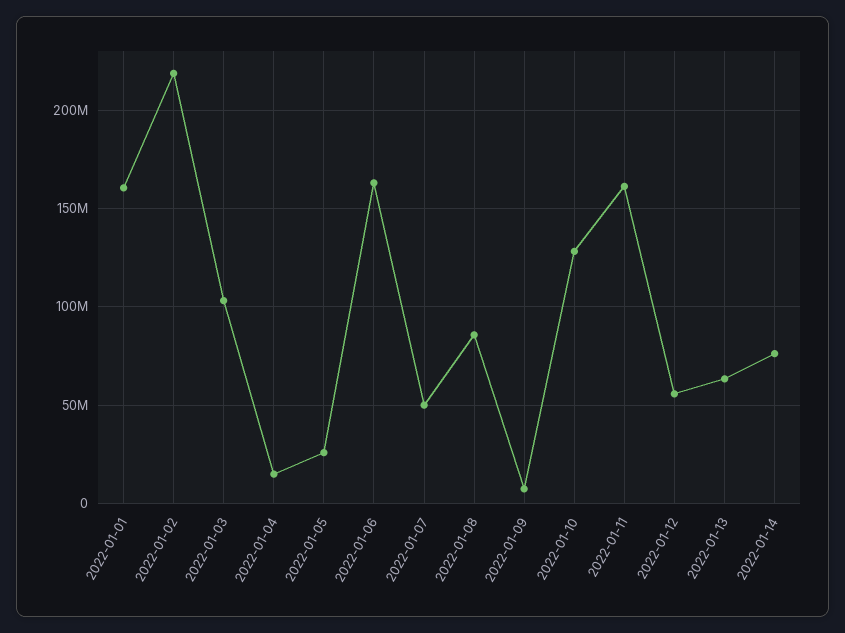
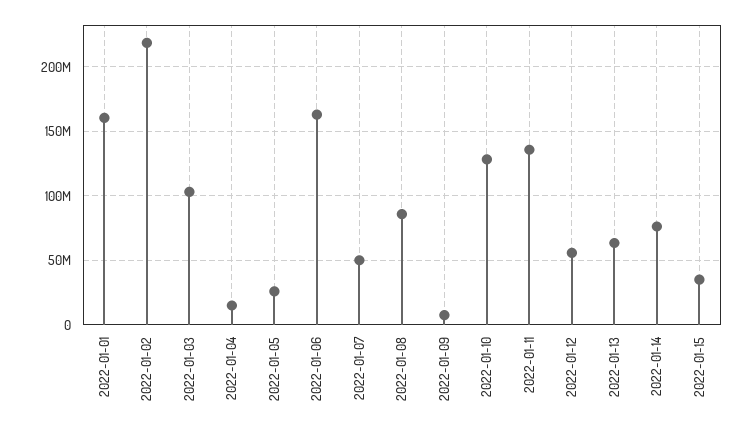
2022-01-11: 160000000 -> 135000000
2022-01-15: none -> 35000000

